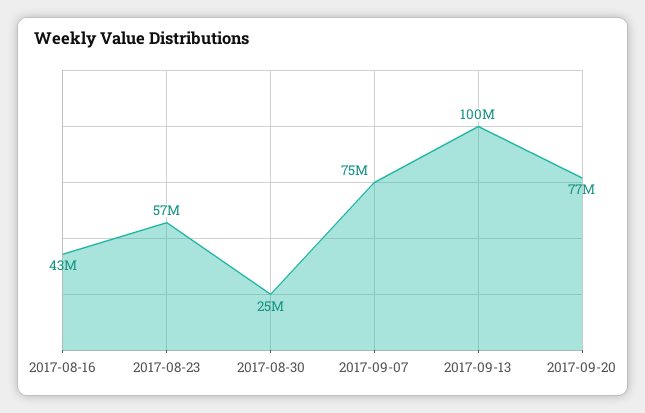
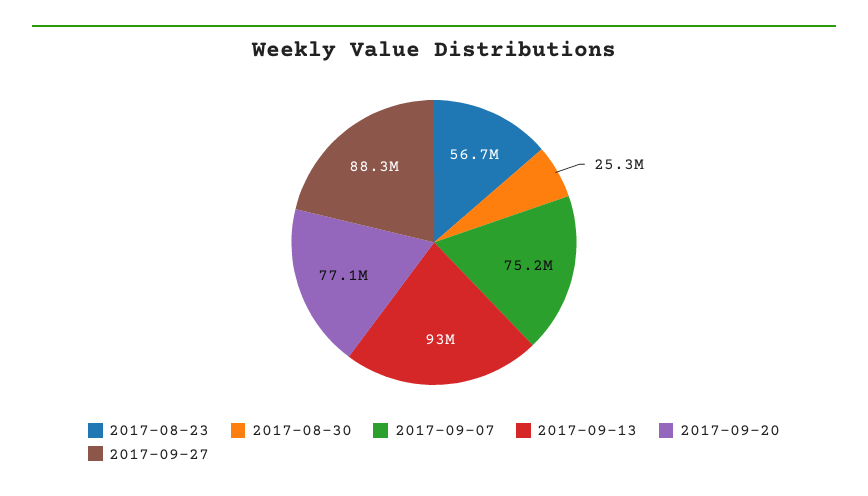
2017-08-16: 43000000 -> none
2017-09-13: 100000000 -> 93000000
2017-09-27: none -> 88300000

